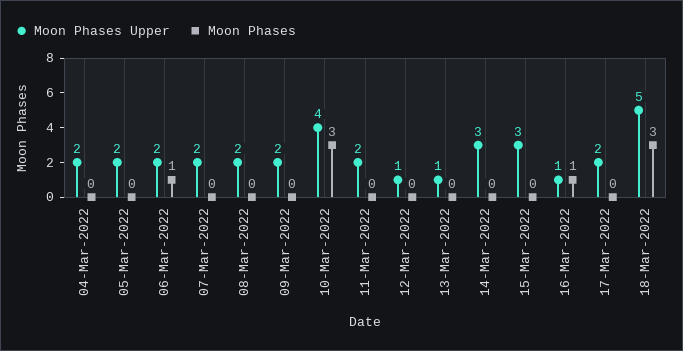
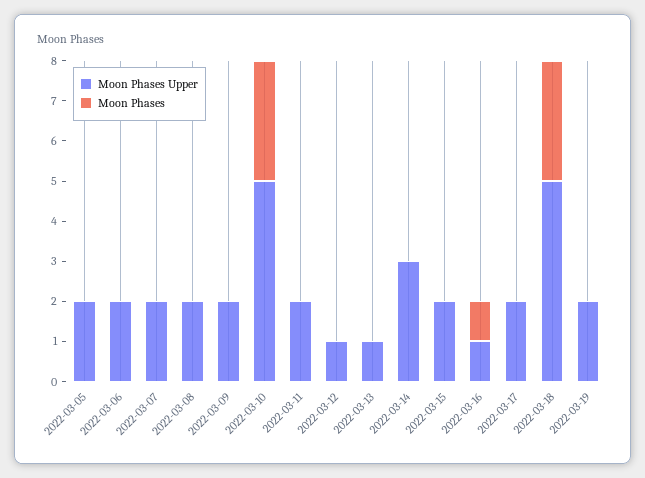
Moon Phases Upper, 04-Mar-2022: 2 -> none
Moon Phases, 04-Mar-2022: 0 -> none
Moon Phases, 06-Mar-2022: 1 -> 0
Moon Phases Upper, 10-Mar-2022: 4 -> 5
Moon Phases Upper, 15-Mar-2022: 3 -> 2
Moon Phases Upper, 2022-03-19: none -> 2
Moon Phases, 2022-03-19: none -> 0

